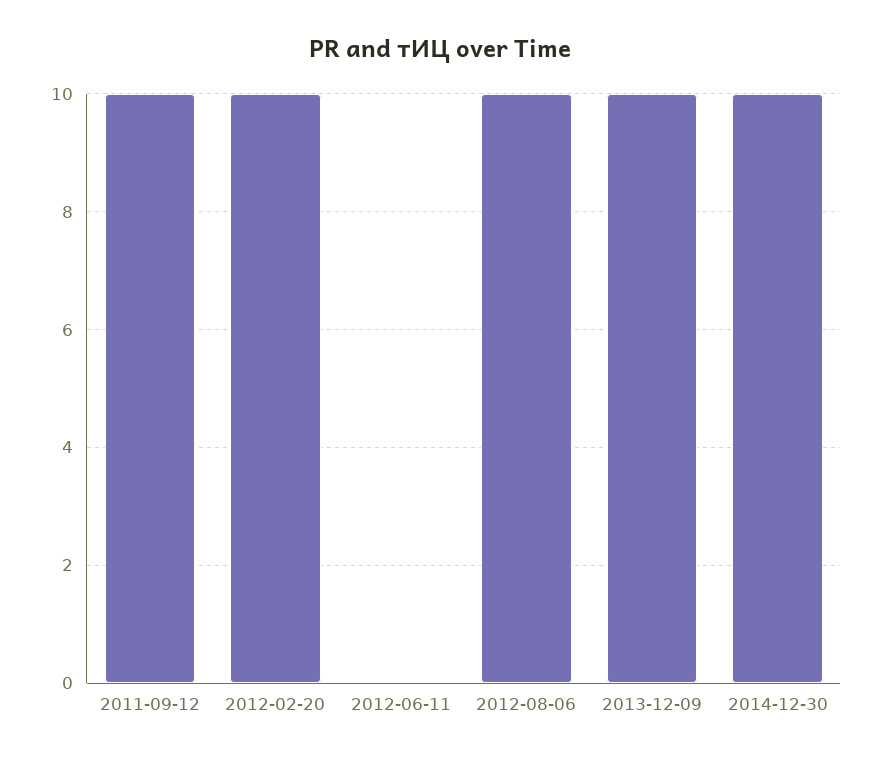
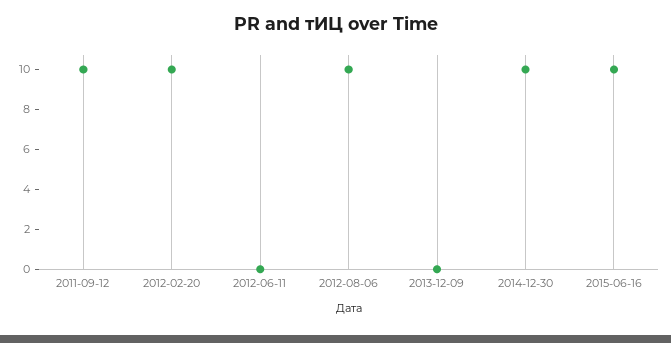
2013-12-09: 10 -> 0
2015-06-16: none -> 10

